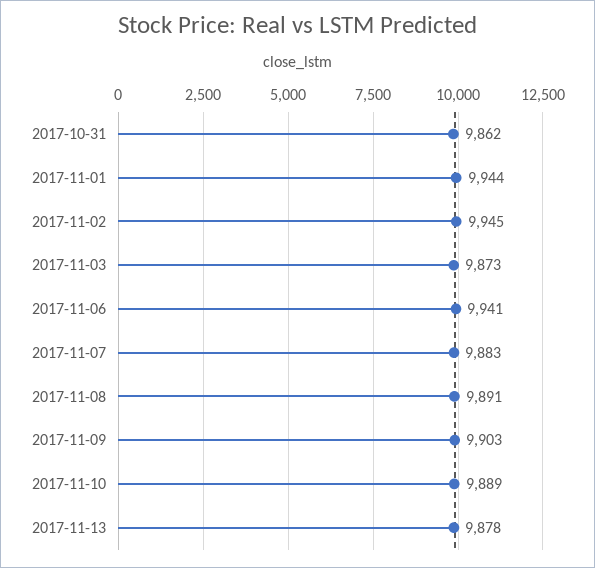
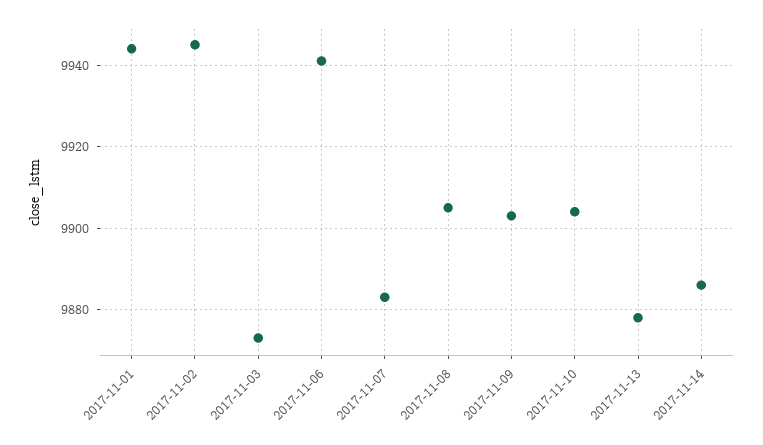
2017-10-31: 9862 -> none
2017-11-08: 9891 -> 9905
2017-11-10: 9889 -> 9905
2017-11-14: none -> 9885

